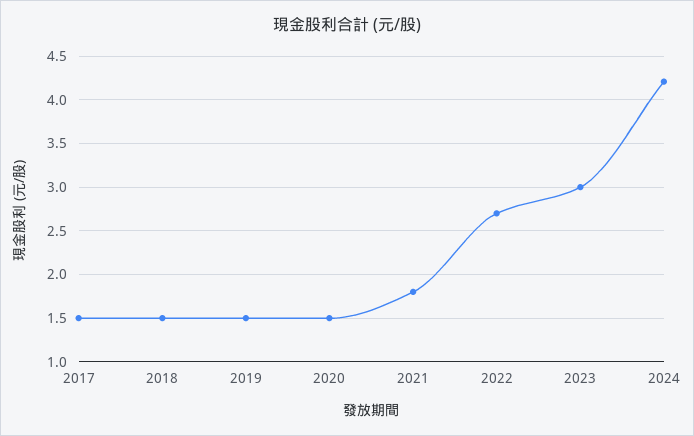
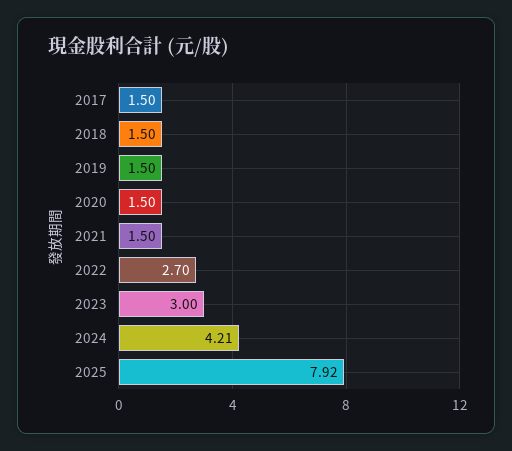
2021: 1.8 -> 1.5
2025: none -> 7.92

